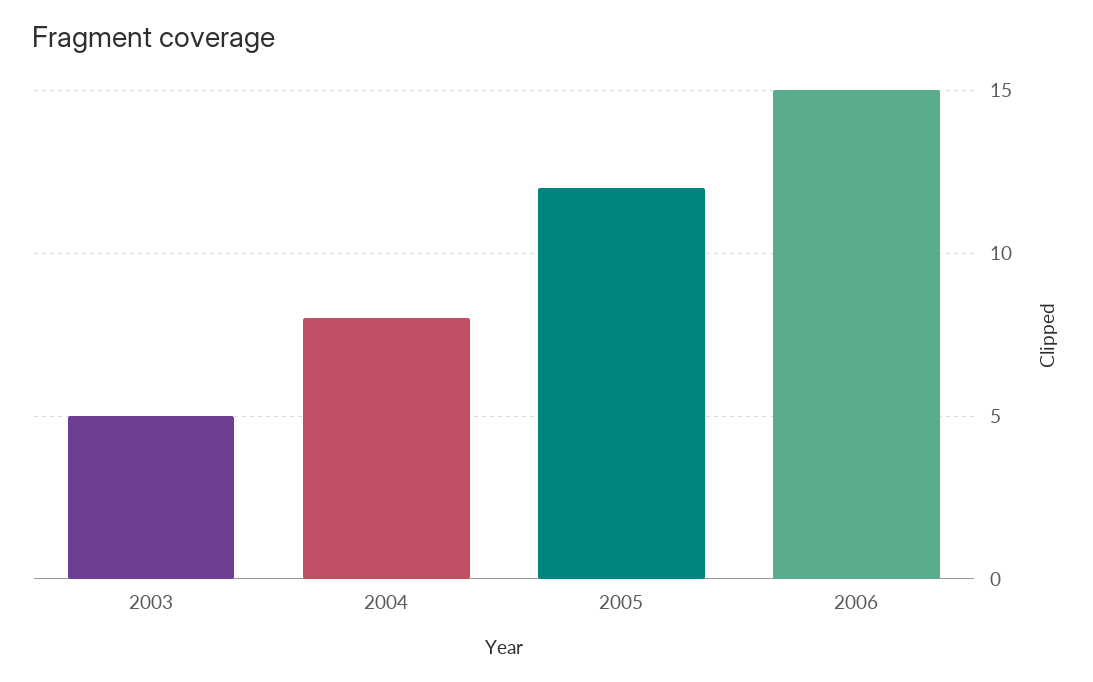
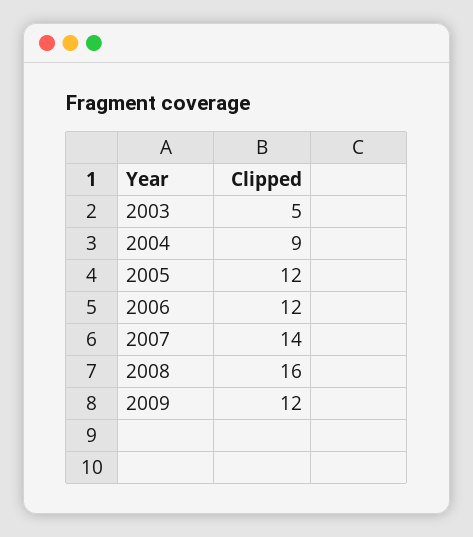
2004: 8 -> 9
2006: 15 -> 12
2007: none -> 14
2008: none -> 16
2009: none -> 12

